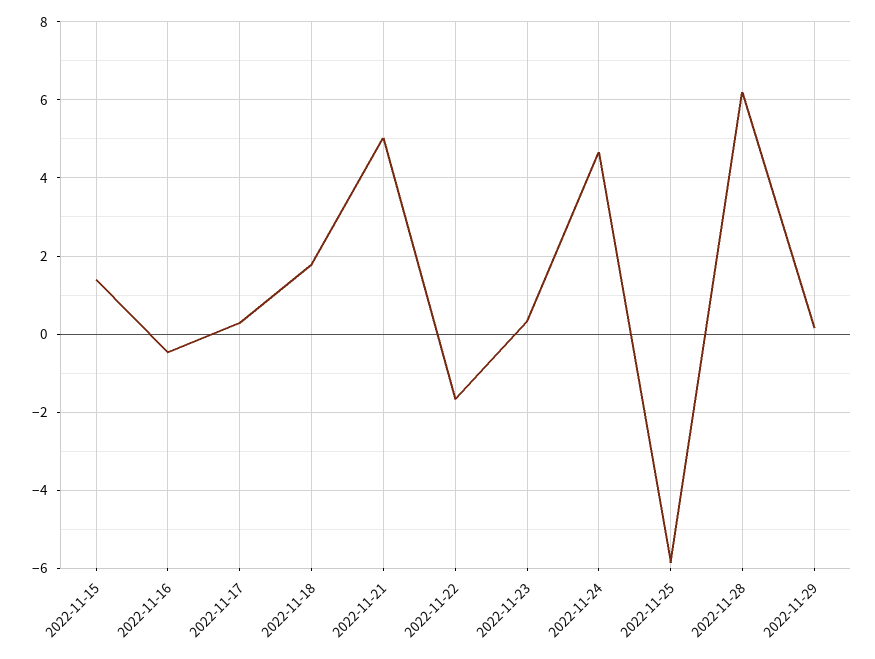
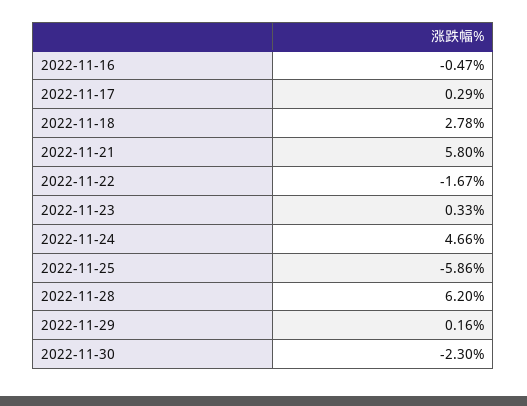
2022-11-15: 1.4 -> none
2022-11-18: 1.8 -> 2.78
2022-11-21: 5 -> 5.8
2022-11-30: none -> -2.3

